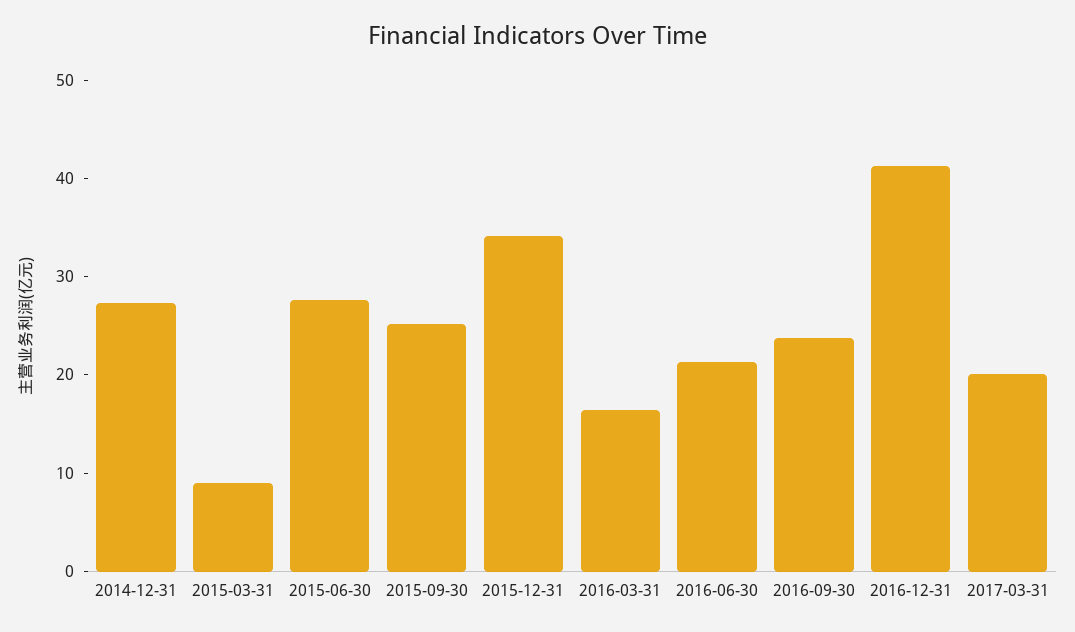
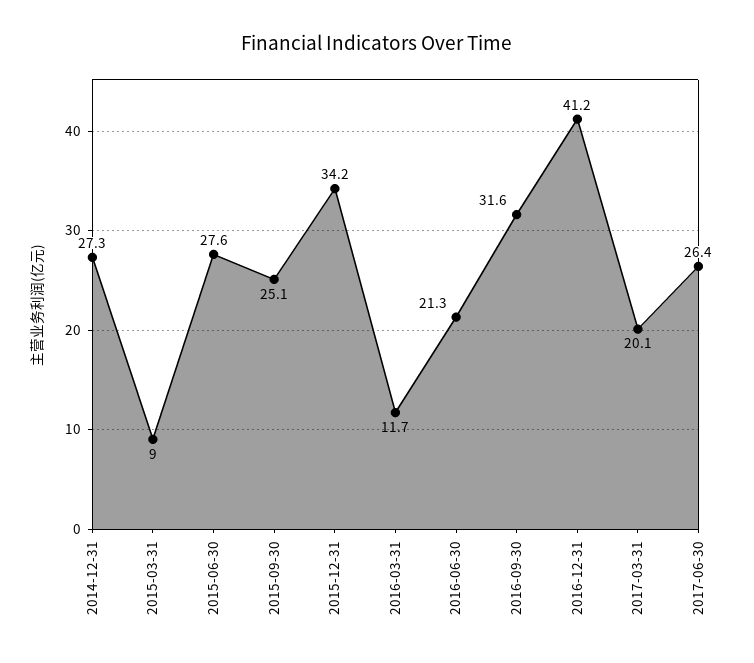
2016-03-31: 16 -> 11.7
2016-09-30: 24 -> 31.6
2017-06-30: none -> 26.4

